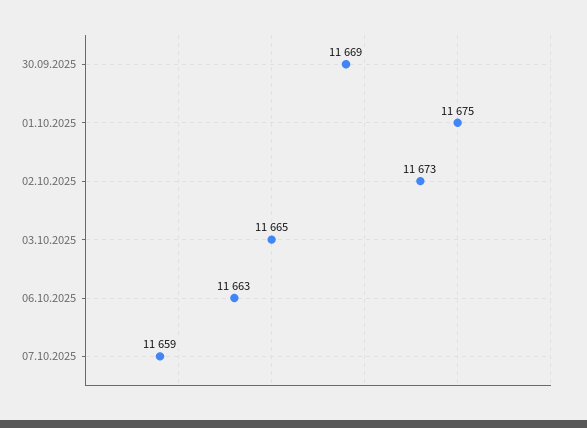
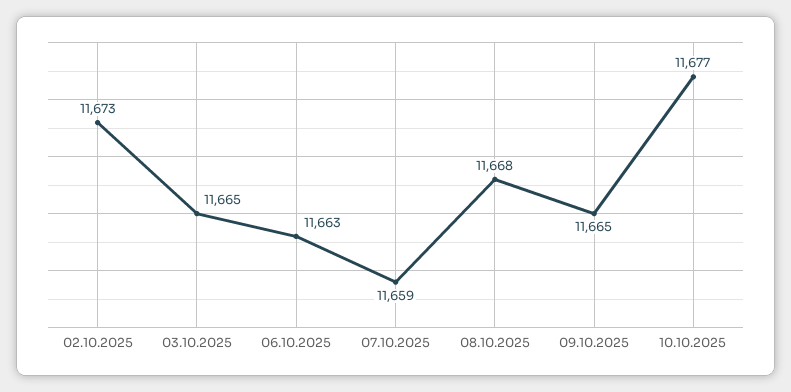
30.09.2025: 11669 -> none
01.10.2025: 11675 -> none
08.10.2025: none -> 11668
09.10.2025: none -> 11665
10.10.2025: none -> 11677

